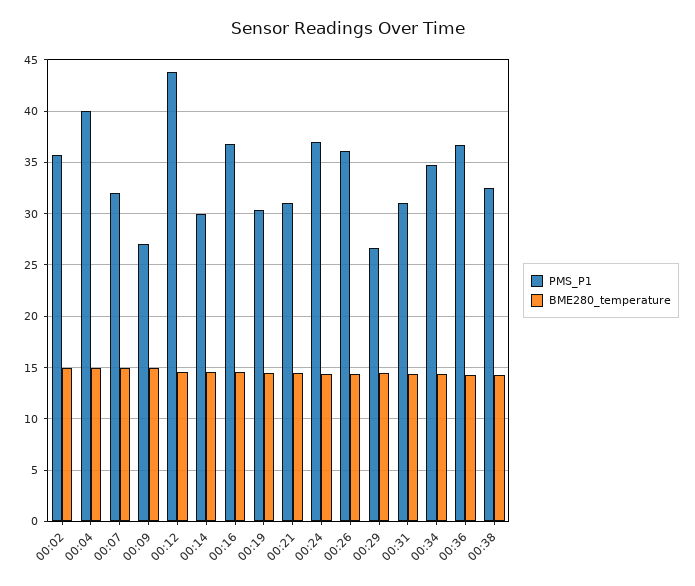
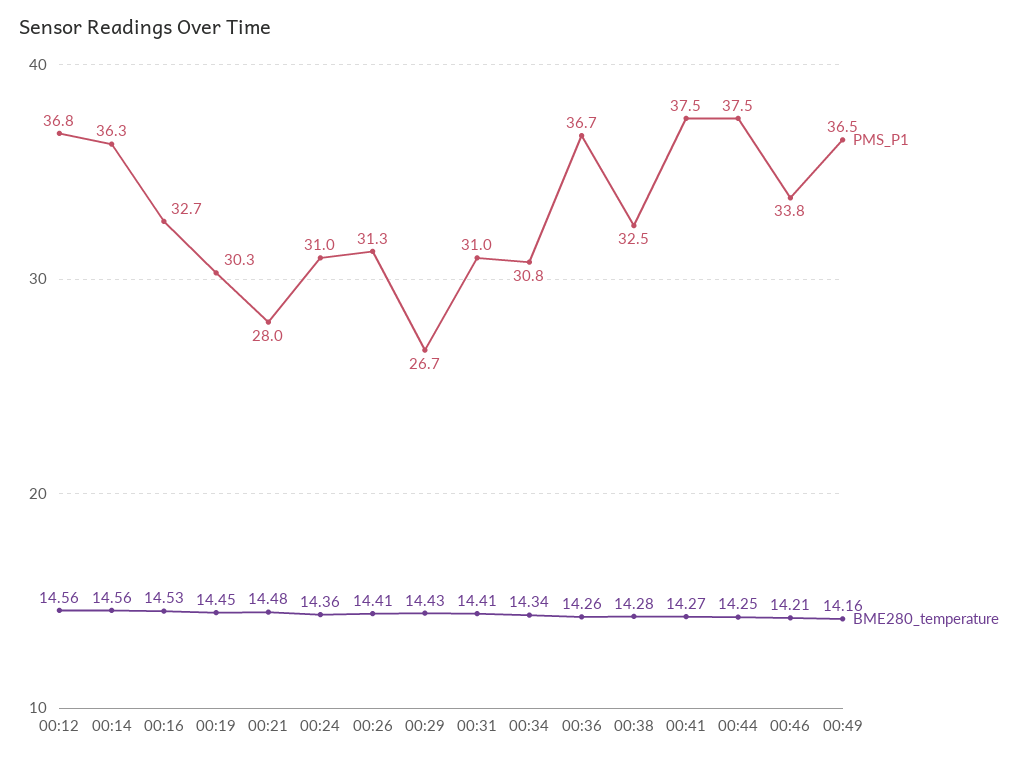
PMS_P1, 00:02: 36 -> none
BME280_temperature, 00:02: 15 -> none
PMS_P1, 00:04: 40 -> none
BME280_temperature, 00:04: 15 -> none
PMS_P1, 00:07: 32 -> none
BME280_temperature, 00:07: 15 -> none
PMS_P1, 00:09: 27 -> none
BME280_temperature, 00:09: 15 -> none
PMS_P1, 00:12: 44 -> 36.8
PMS_P1, 00:14: 30 -> 36.3
PMS_P1, 00:16: 37 -> 32.7
PMS_P1, 00:21: 31 -> 28
PMS_P1, 00:24: 37 -> 31
PMS_P1, 00:26: 36 -> 31.3
PMS_P1, 00:34: 35 -> 30.8
PMS_P1, 00:41: none -> 37.5
BME280_temperature, 00:41: none -> 14.27
PMS_P1, 00:44: none -> 37.5
BME280_temperature, 00:44: none -> 14.25
PMS_P1, 00:46: none -> 33.8
BME280_temperature, 00:46: none -> 14.21
PMS_P1, 00:49: none -> 36.5
BME280_temperature, 00:49: none -> 14.16

